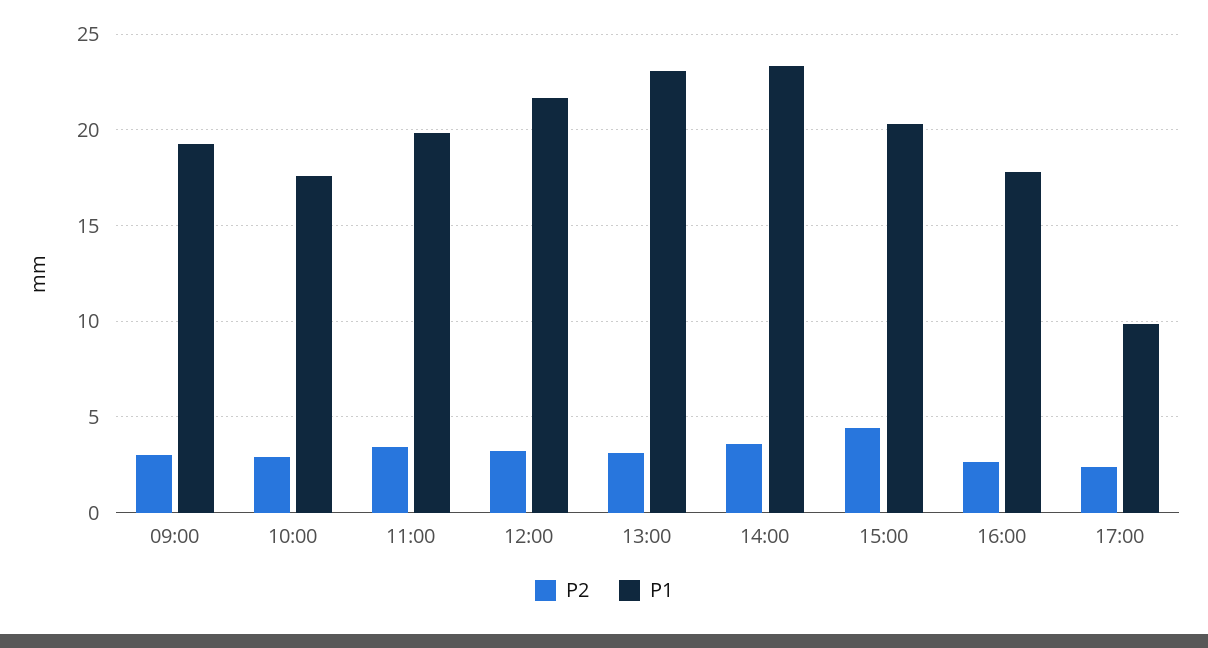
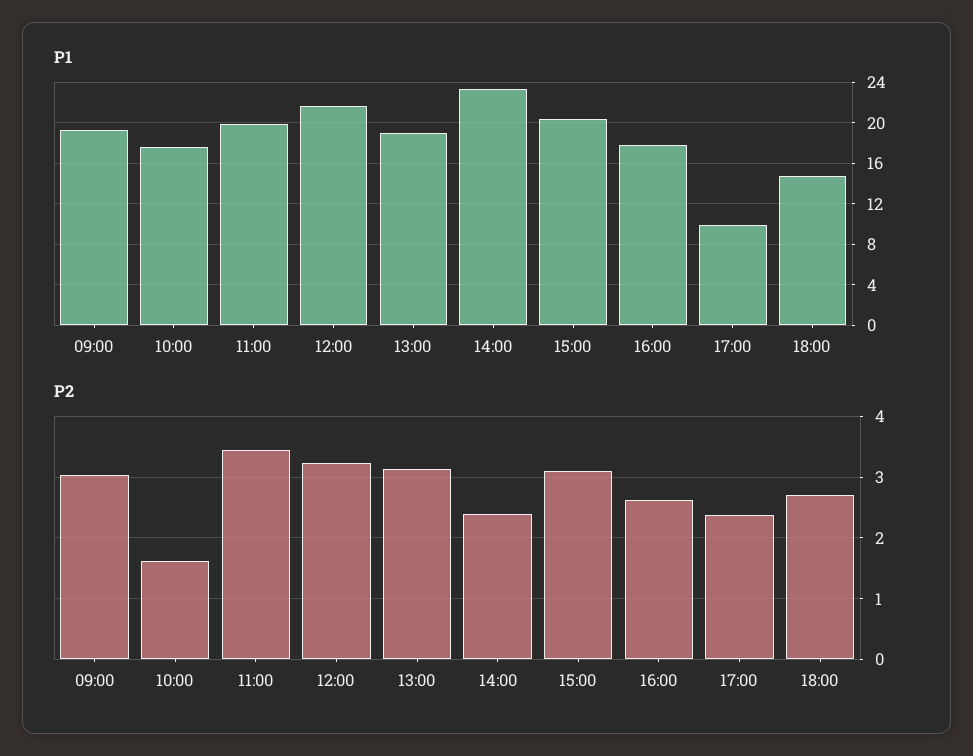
P2, 10:00: 3 -> 1.6
P1, 13:00: 23 -> 19
P2, 14:00: 3.5 -> 2.4
P2, 15:00: 4.5 -> 3.1
P1, 18:00: none -> 15
P2, 18:00: none -> 2.7

